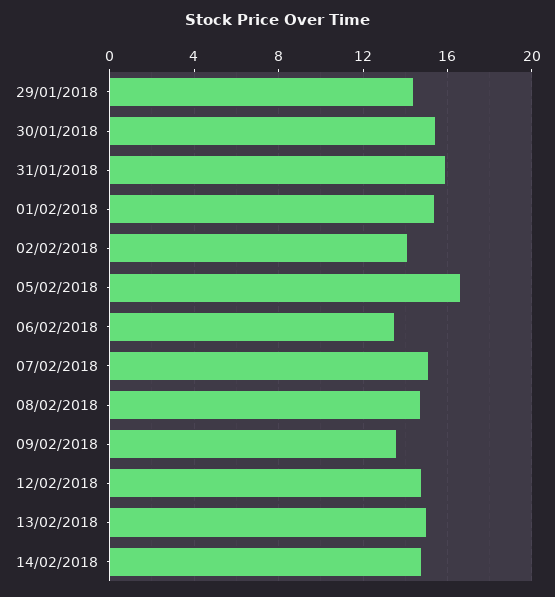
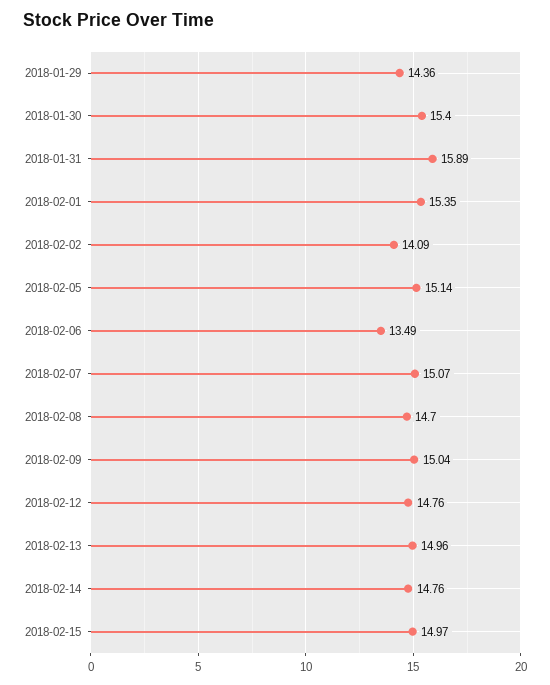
05/02/2018: 16.5 -> 15.14
09/02/2018: 13.5 -> 15.04
2018-02-15: none -> 14.97

